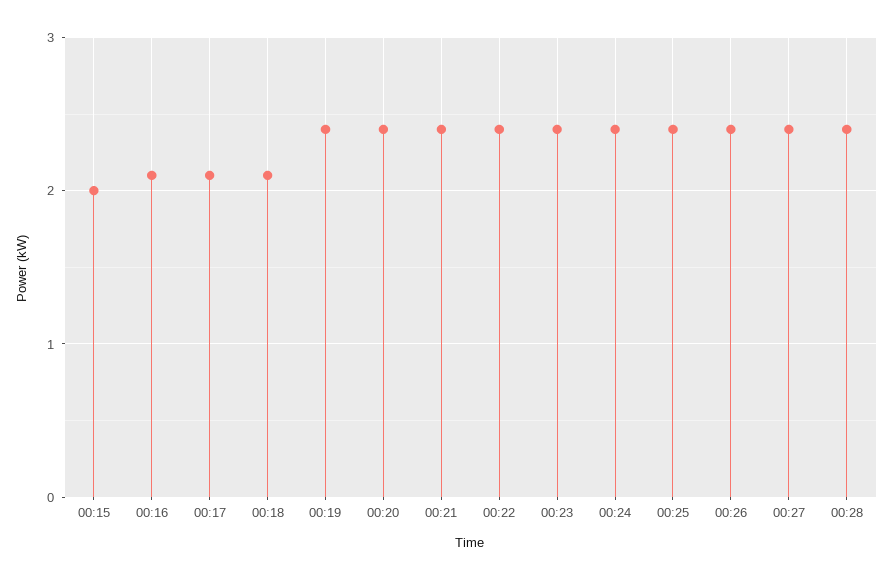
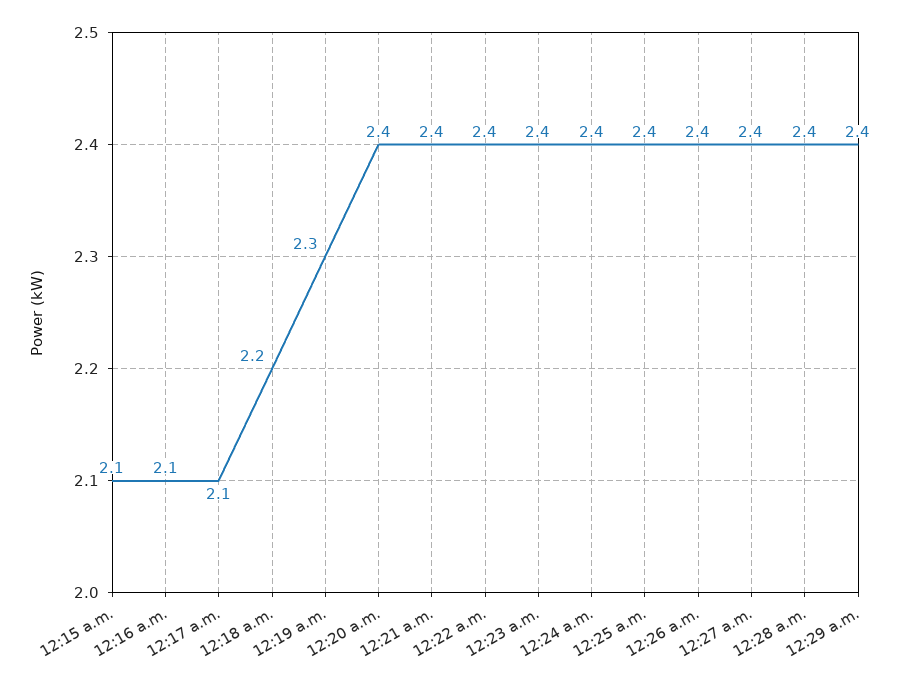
00:15: 2 -> 2.1
00:18: 2.1 -> 2.2
00:19: 2.4 -> 2.3
12:29 a.m.: none -> 2.4

